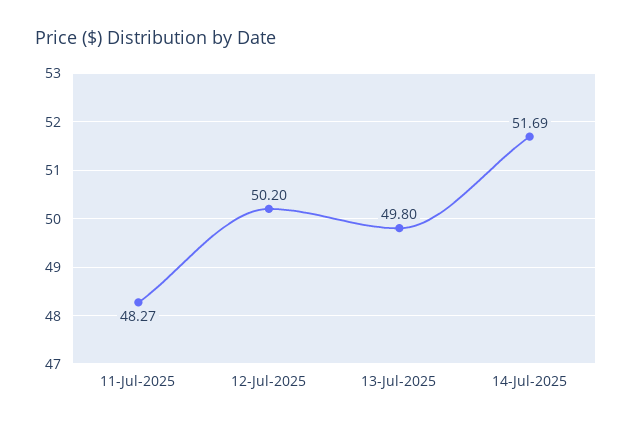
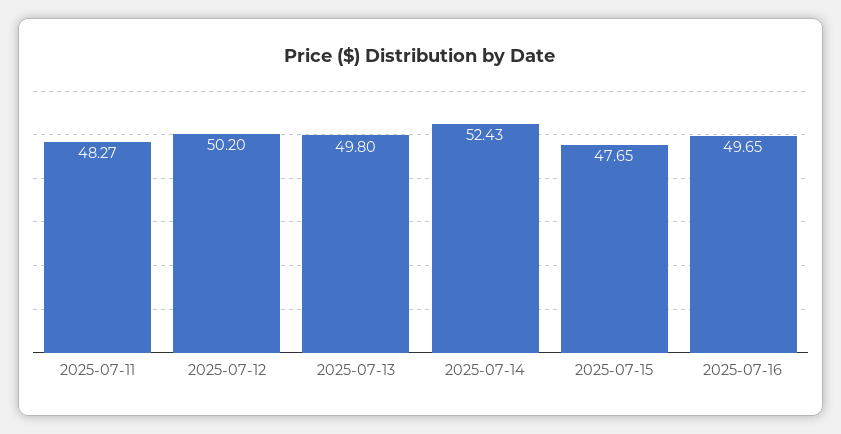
14-Jul-2025: 51.69 -> 52.43
2025-07-15: none -> 47.65
2025-07-16: none -> 49.65

